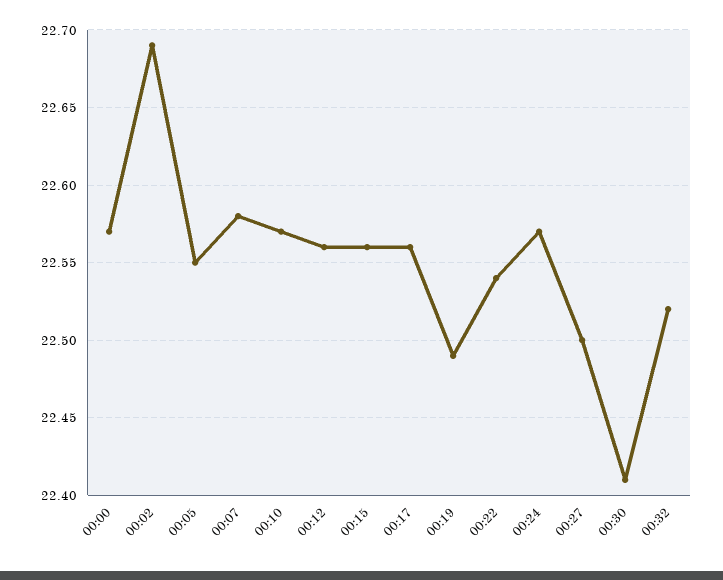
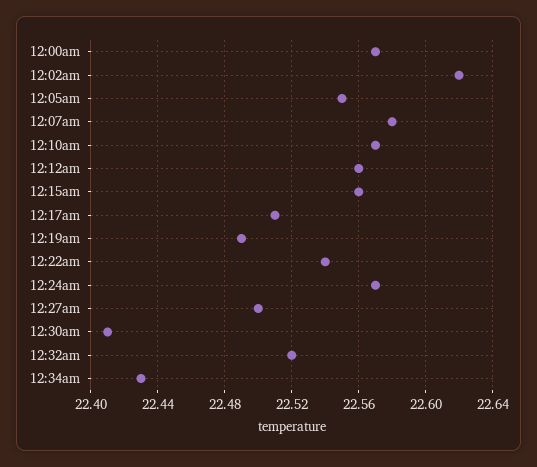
00:02: 22.69 -> 22.62
00:17: 22.56 -> 22.51
12:34am: none -> 22.43

